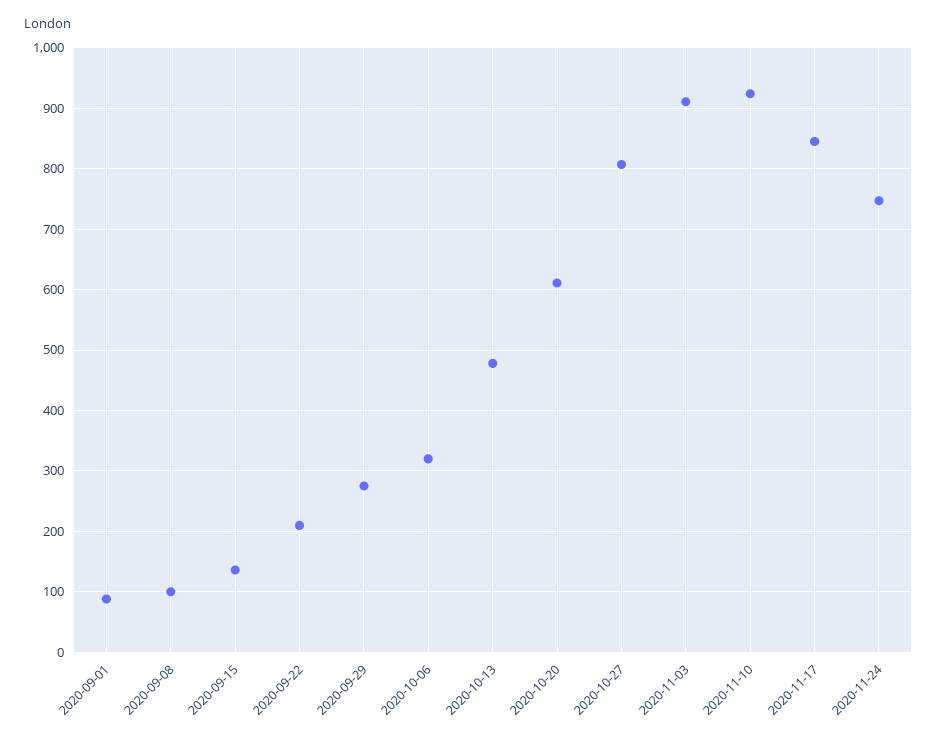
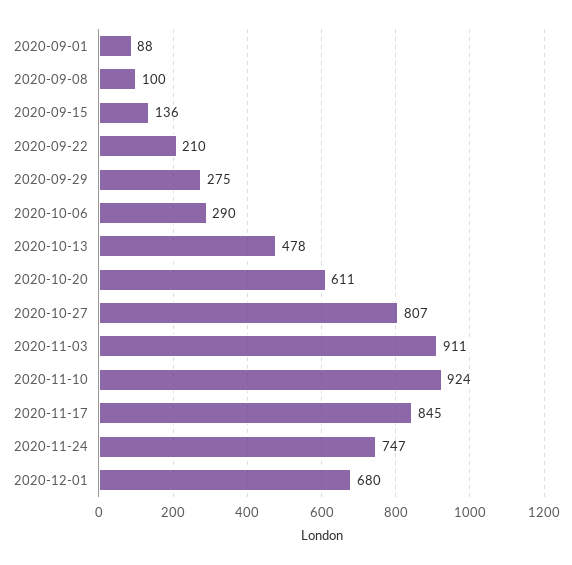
2020-10-06: 320 -> 290
2020-12-01: none -> 680

